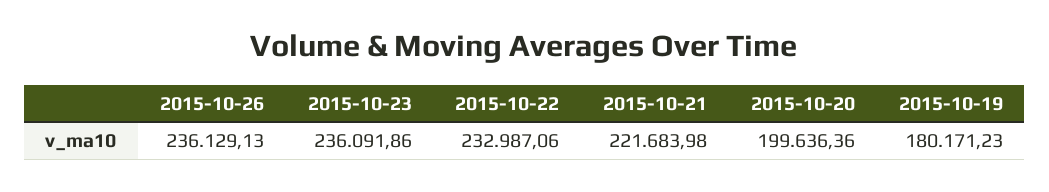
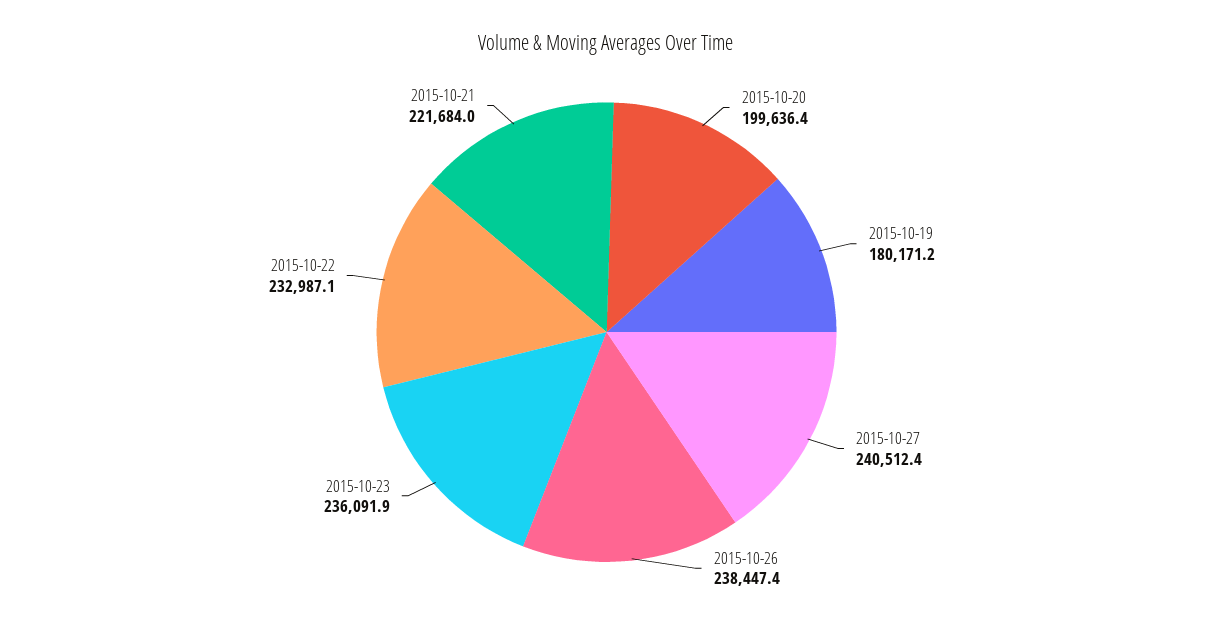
2015-10-26: 236129.13 -> 238447.4
2015-10-27: none -> 240512.4

